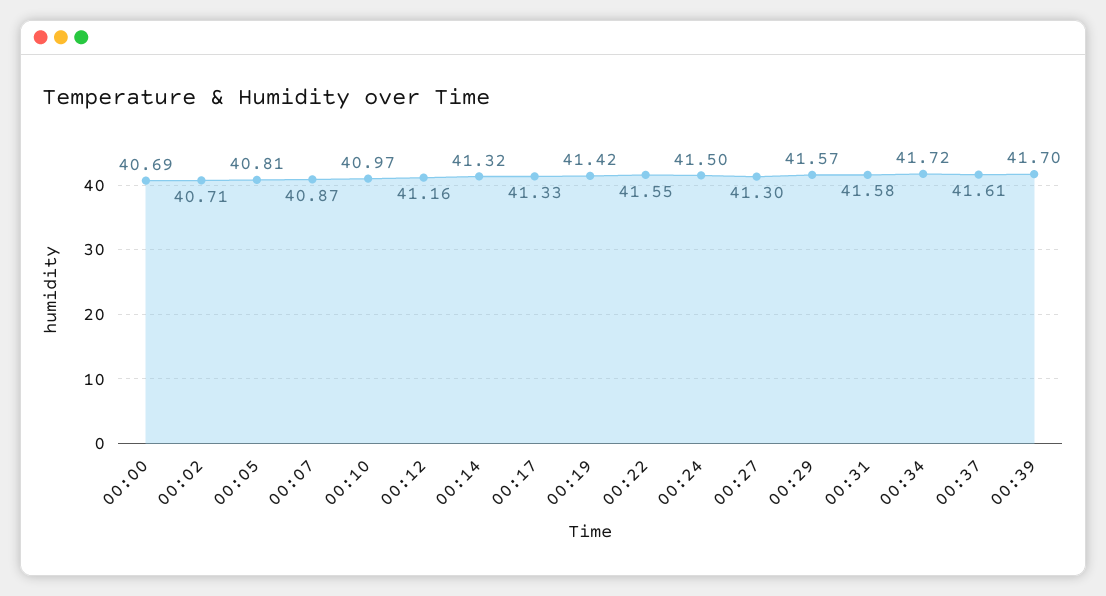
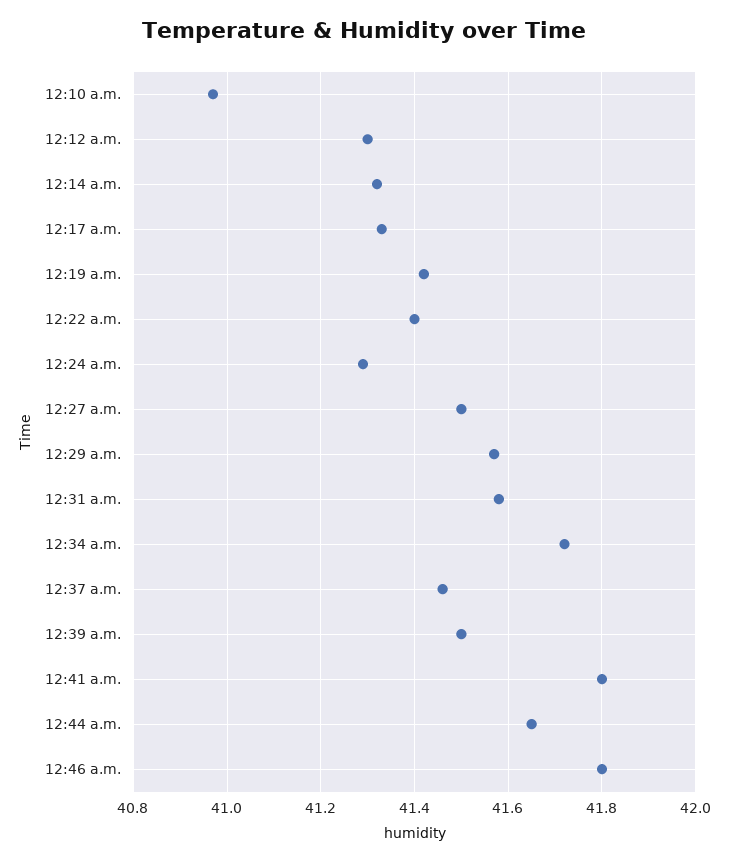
00:00: 40.69 -> none
00:02: 40.71 -> none
00:05: 40.81 -> none
00:07: 40.87 -> none
00:12: 41.16 -> 41.3
00:22: 41.55 -> 41.4
00:24: 41.5 -> 41.3
00:27: 41.3 -> 41.5
00:37: 41.61 -> 41.45
00:39: 41.7 -> 41.5
12:41 a.m.: none -> 41.8
12:44 a.m.: none -> 41.65
12:46 a.m.: none -> 41.8

